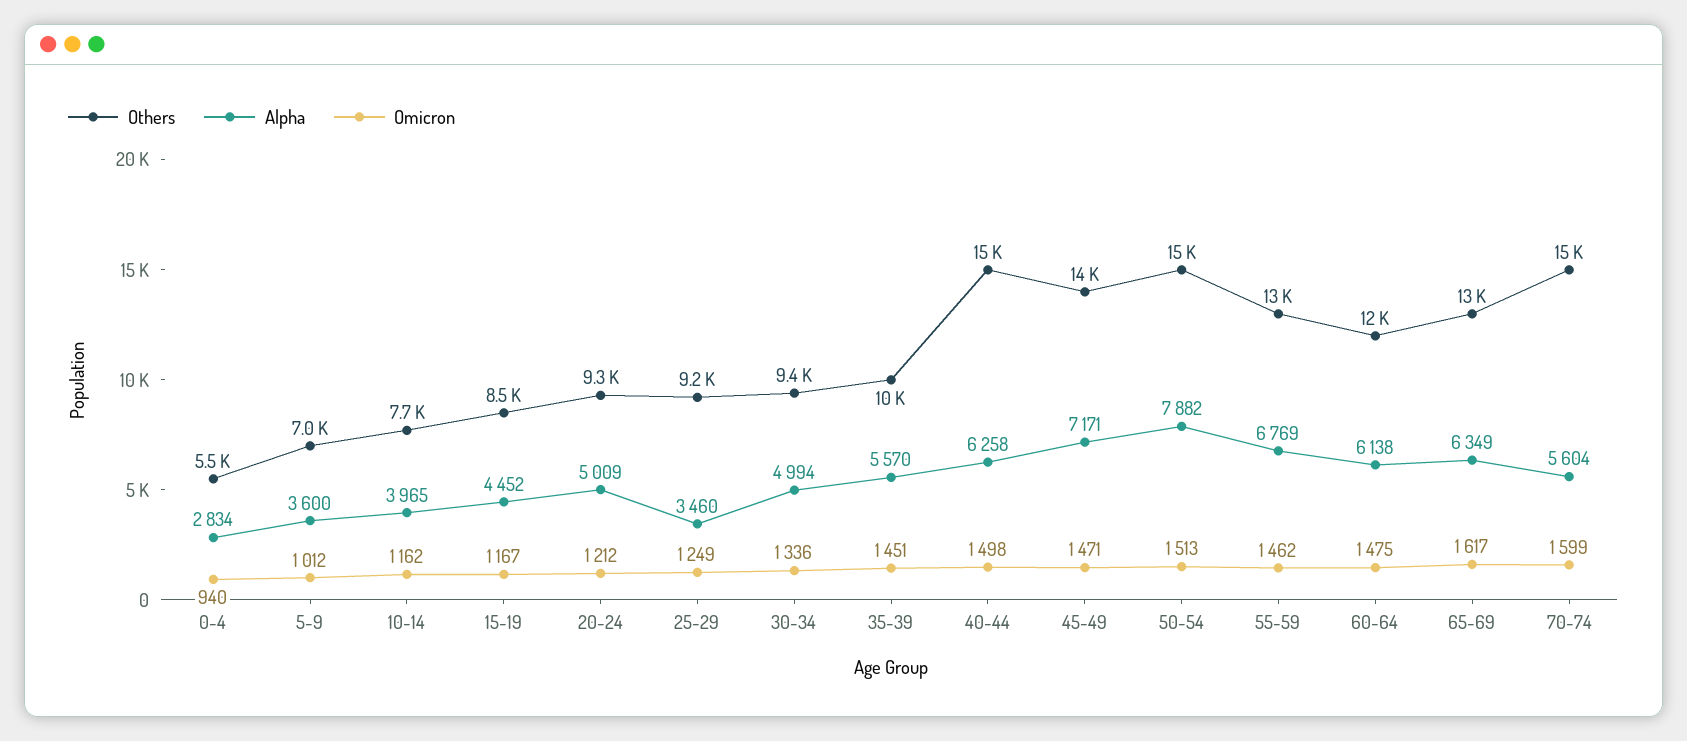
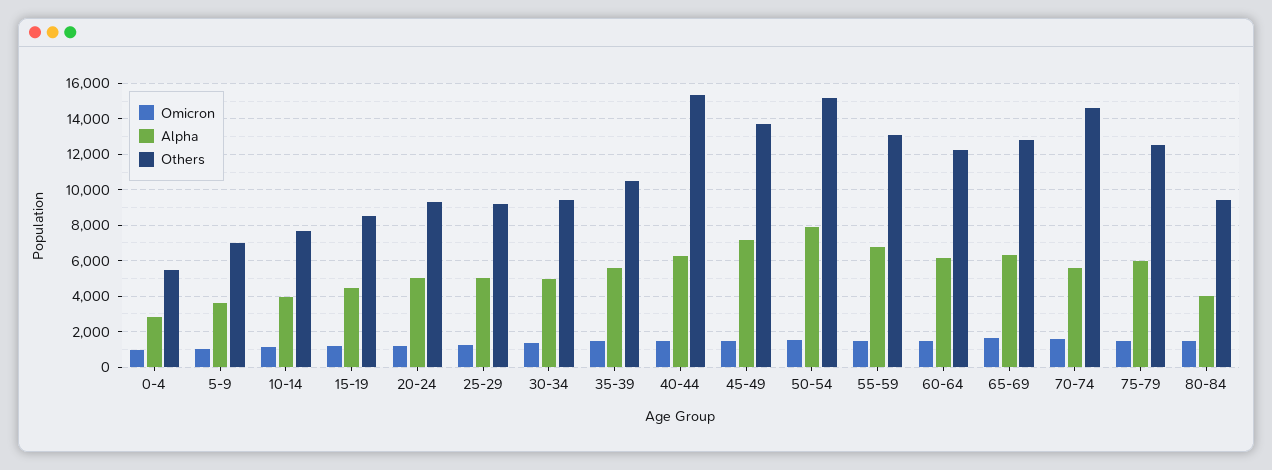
Alpha, 25-29: 3460 -> 5000
Omicron, 75-79: none -> 1500
Alpha, 75-79: none -> 6000
Others, 75-79: none -> 12500
Omicron, 80-84: none -> 1500
Alpha, 80-84: none -> 4000
Others, 80-84: none -> 9500

